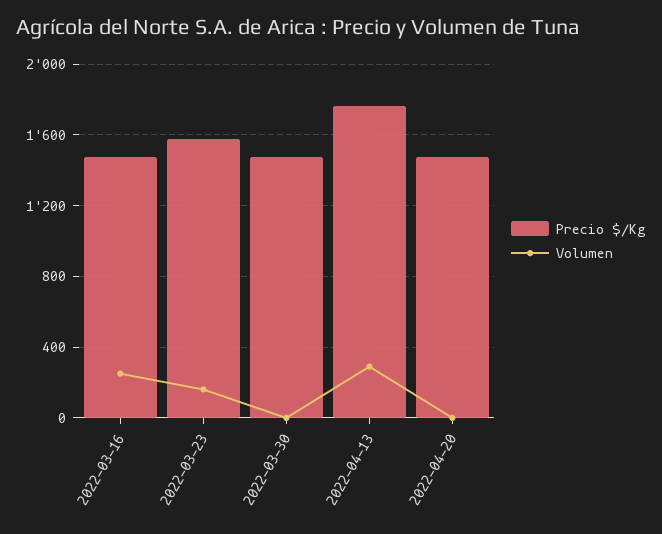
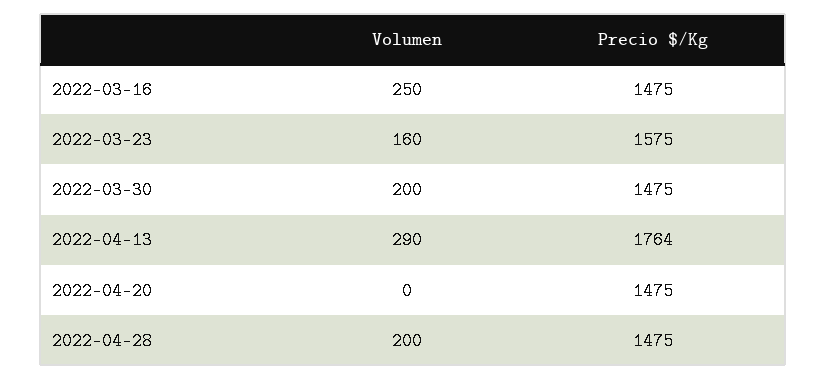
Volumen, 2022-03-30: 0 -> 200
Volumen, 2022-04-28: none -> 200
Precio $/Kg, 2022-04-28: none -> 1475

